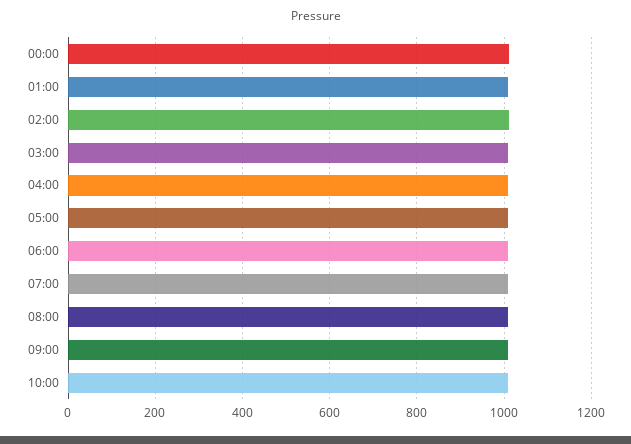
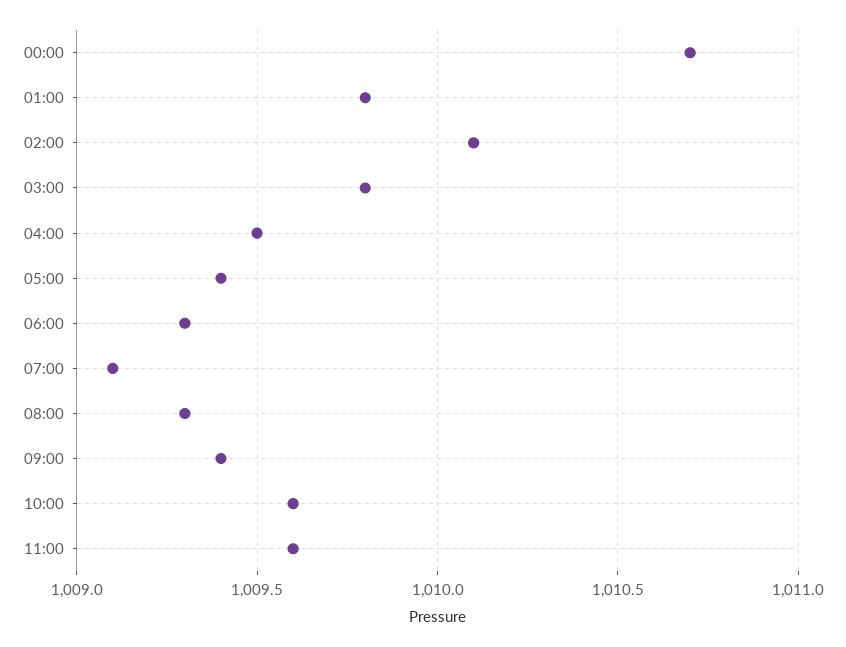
11:00: none -> 1009.6

